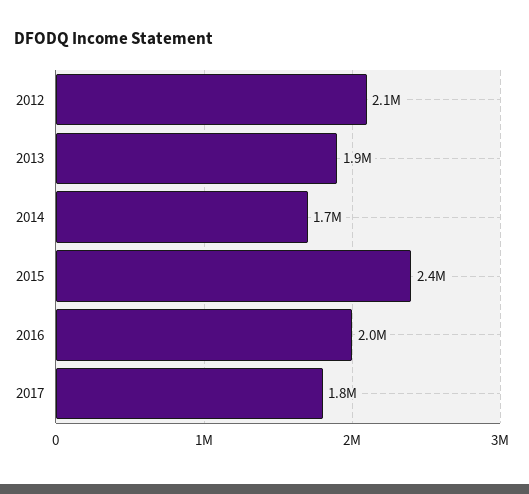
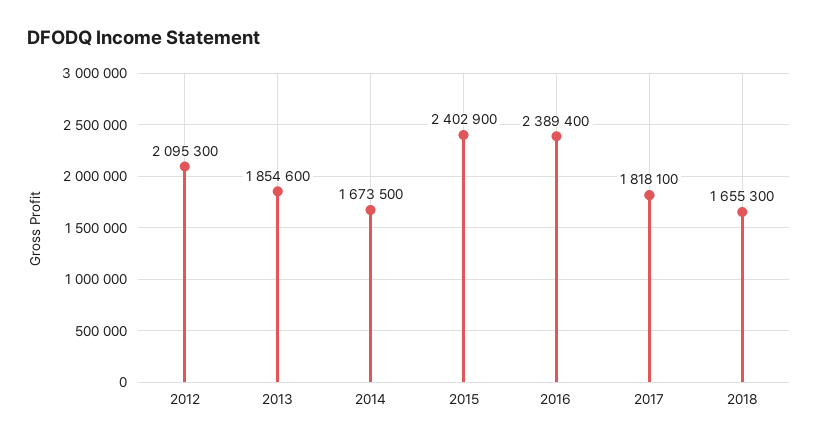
2016: 2000000 -> 2389400
2018: none -> 1655300

